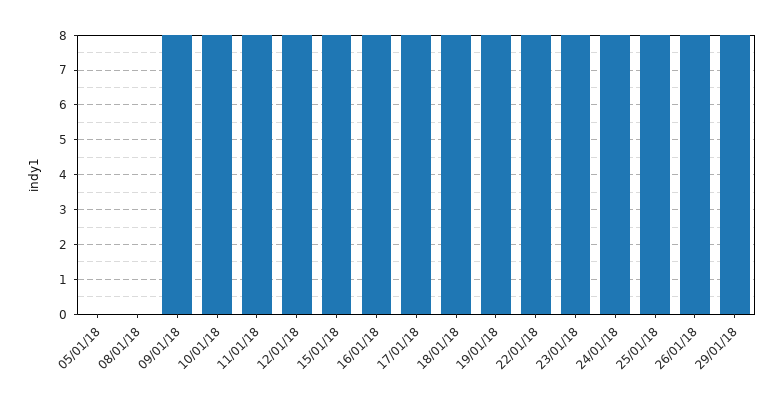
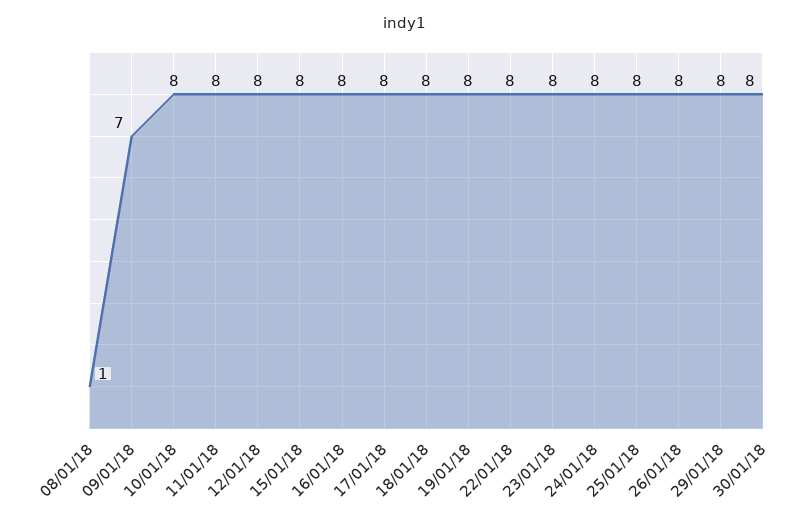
05/01/18: 0 -> none
08/01/18: 0 -> 1
09/01/18: 8 -> 7
30/01/18: none -> 8

